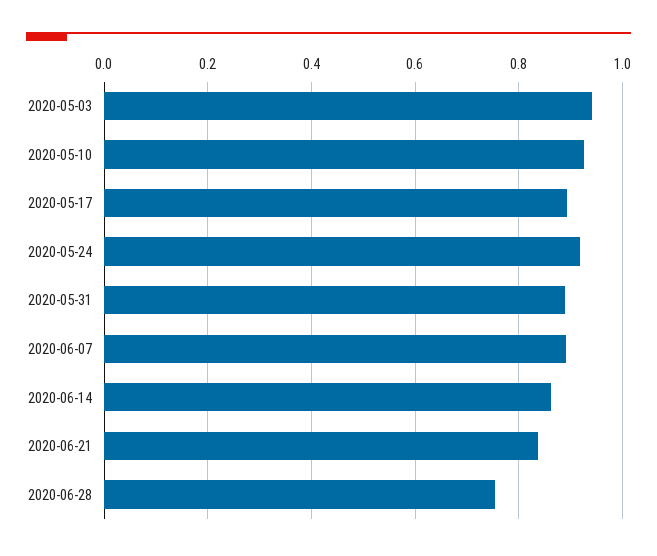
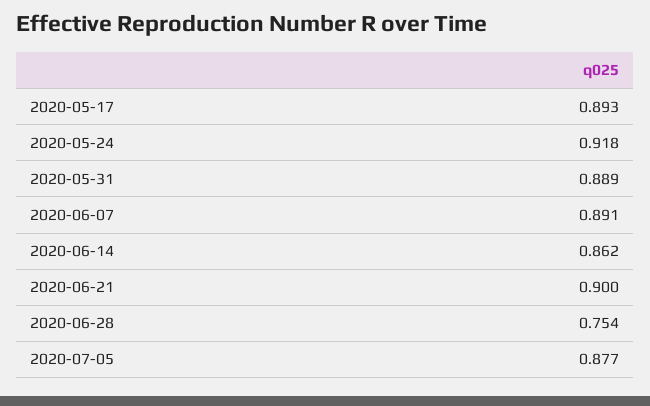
2020-05-03: 0.94 -> none
2020-05-10: 0.92 -> none
2020-06-21: 0.84 -> 0.9
2020-07-05: none -> 0.877

